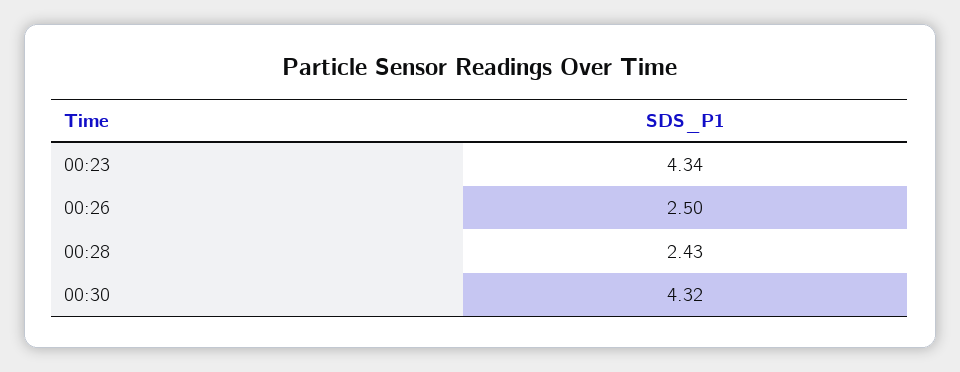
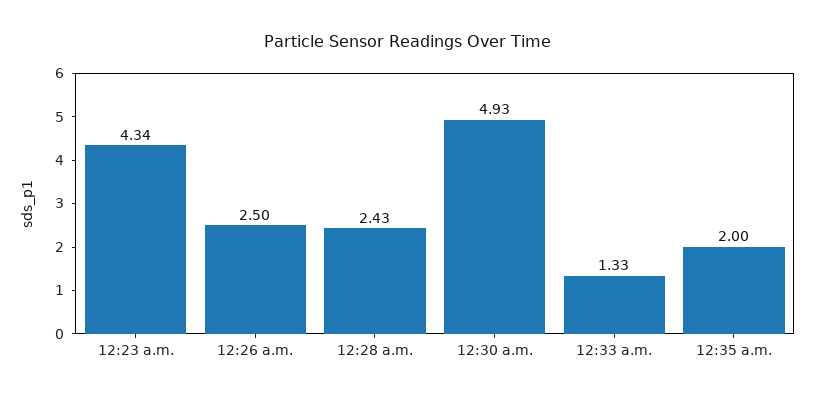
00:30: 4.32 -> 4.93
12:33 a.m.: none -> 1.33
12:35 a.m.: none -> 2

